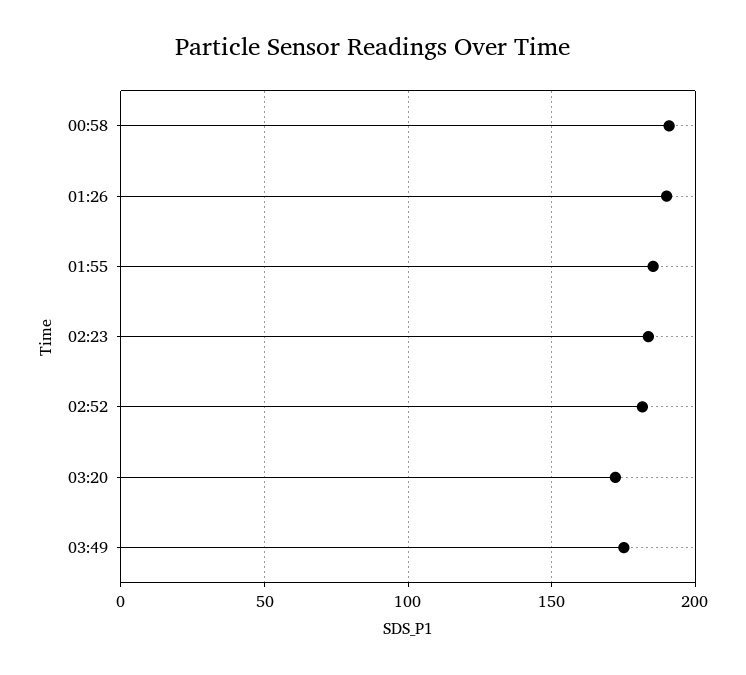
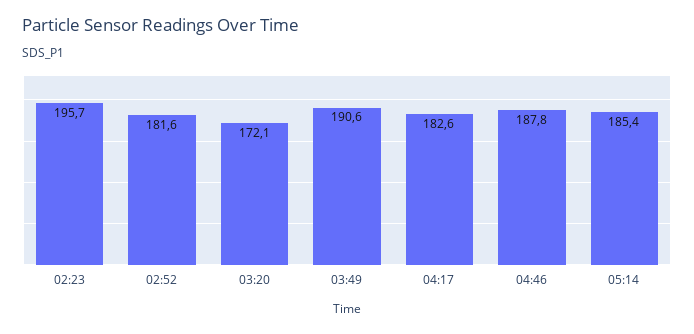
00:58: 190 -> none
01:26: 190 -> none
01:55: 185 -> none
02:23: 185 -> 195.7
03:49: 175 -> 190.6
04:17: none -> 182.6
04:46: none -> 187.8
05:14: none -> 185.4

